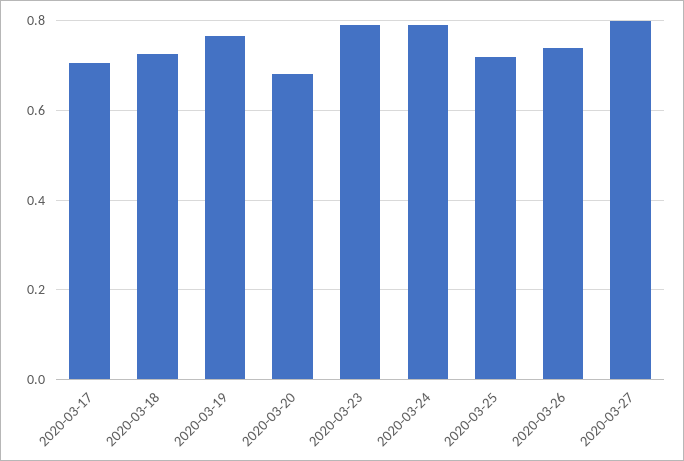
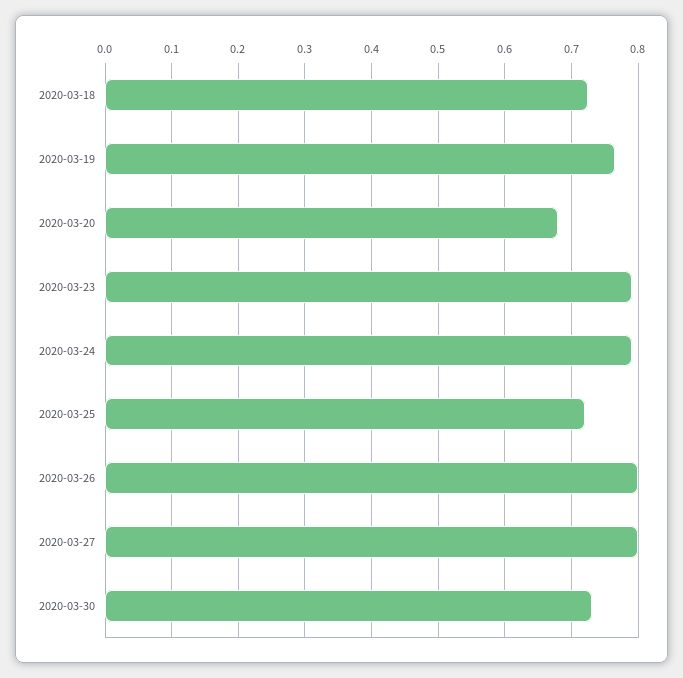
2020-03-17: 0.7 -> none
2020-03-26: 0.74 -> 0.8
2020-03-30: none -> 0.73

